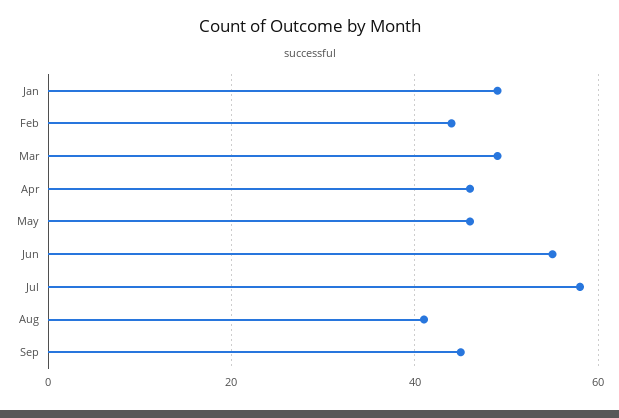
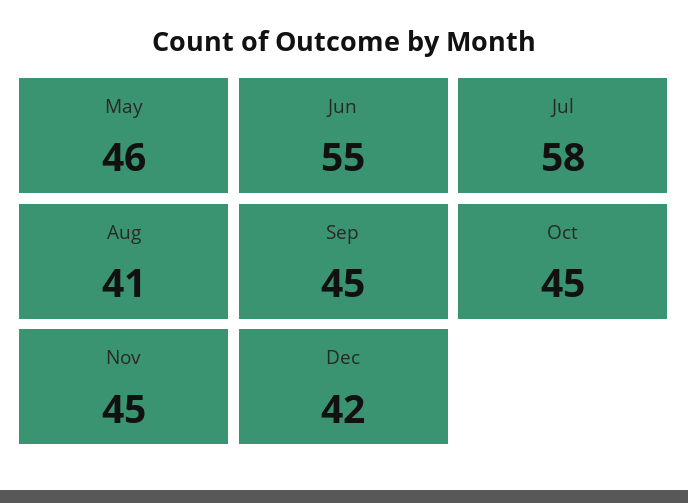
Jan: 50 -> none
Feb: 45 -> none
Mar: 50 -> none
Apr: 45 -> none
Oct: none -> 45
Nov: none -> 45
Dec: none -> 42

